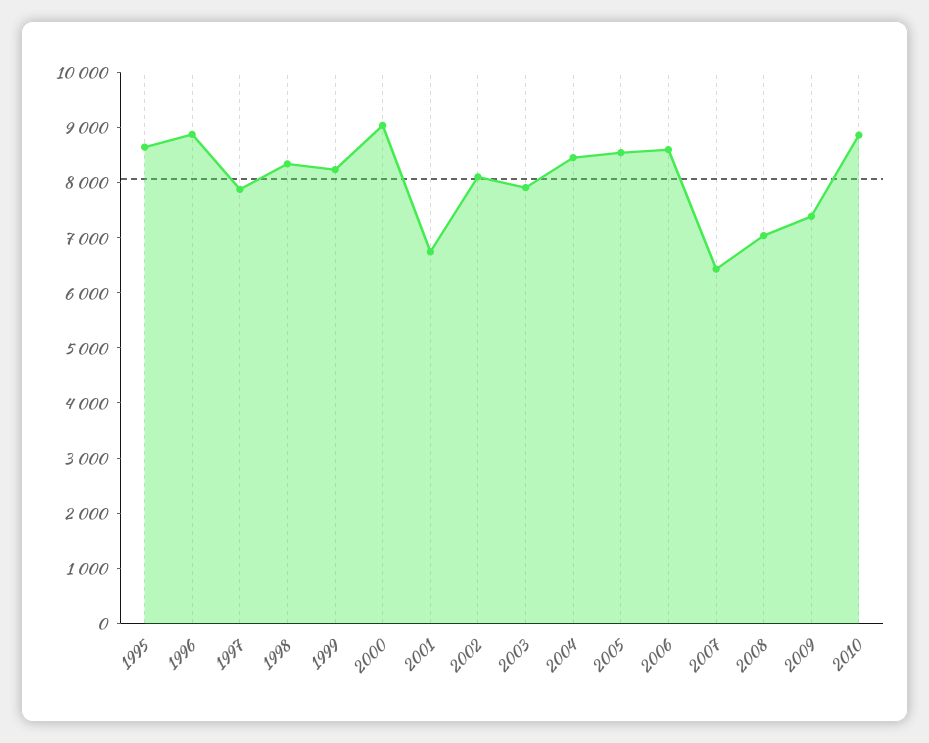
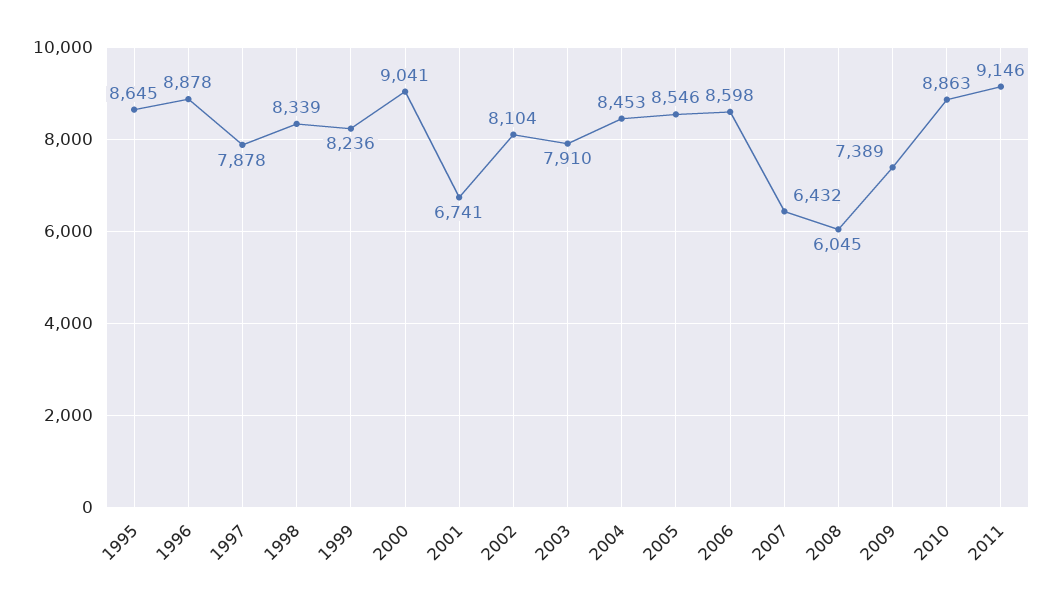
2008: 7000 -> 6045
2011: none -> 9146

